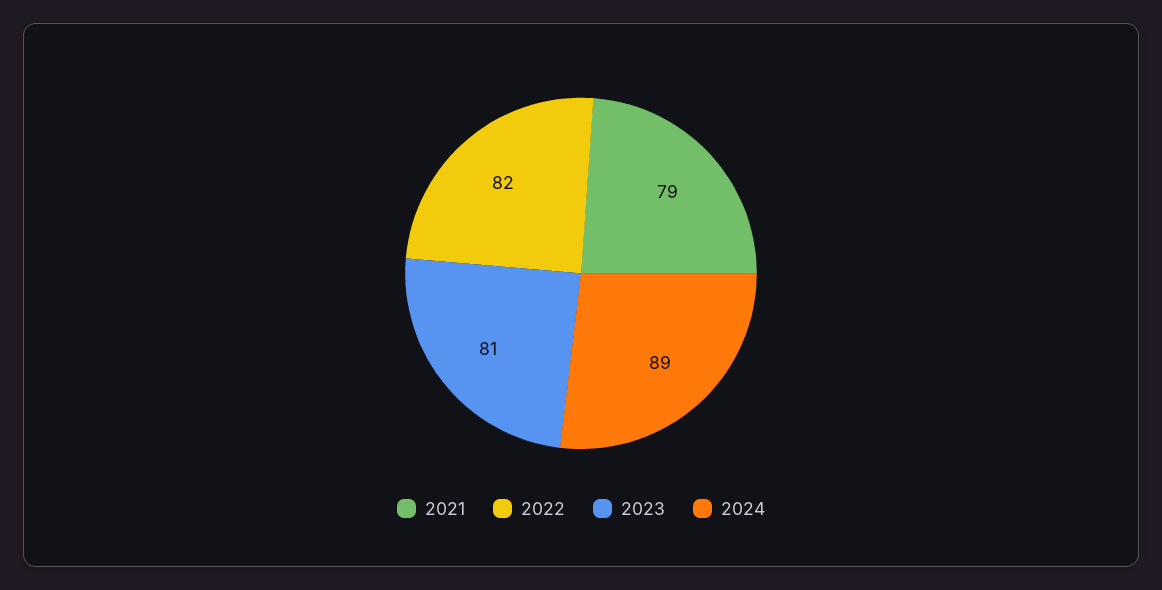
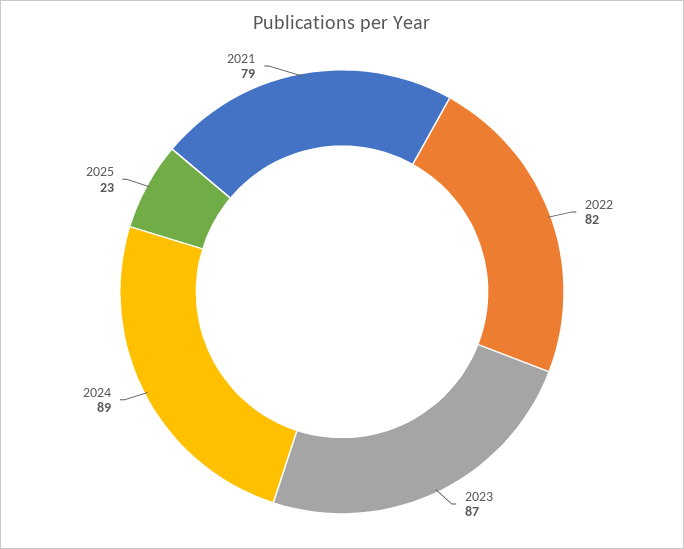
2023: 81 -> 87
2025: none -> 23

